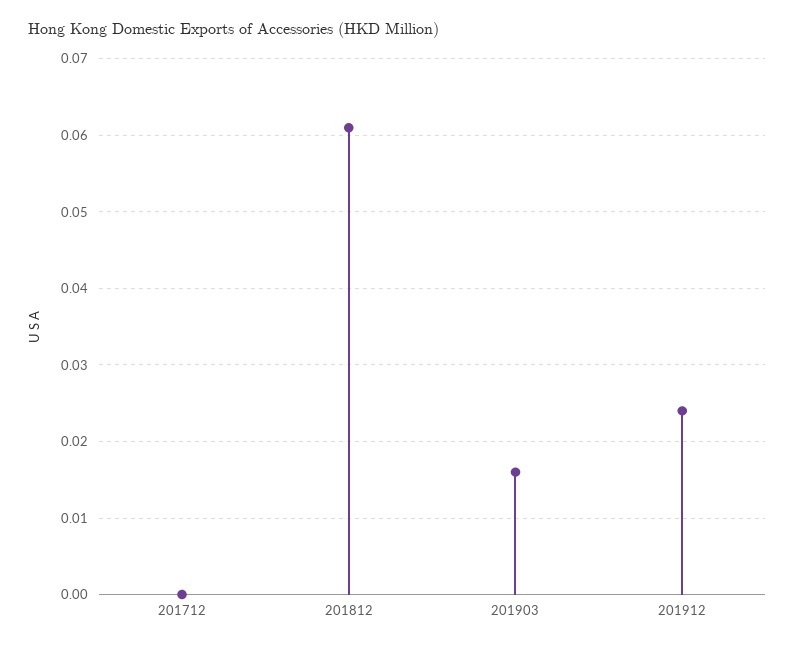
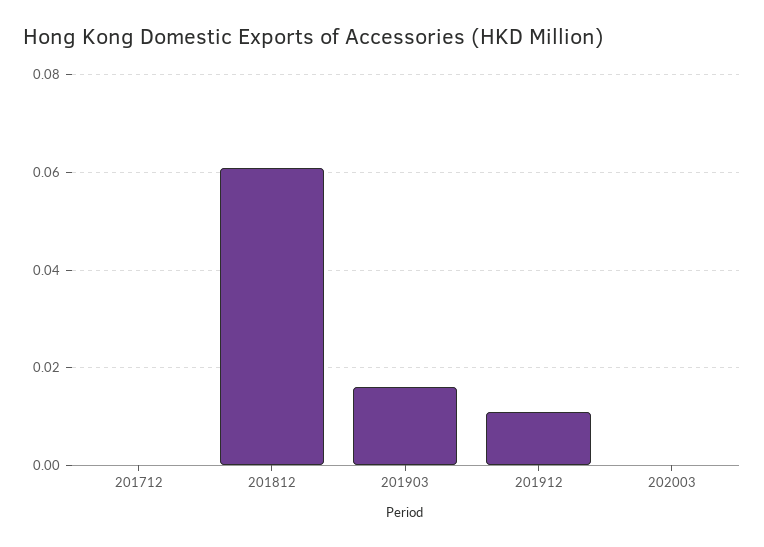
201912: 0.024 -> 0.01
202003: none -> 0

